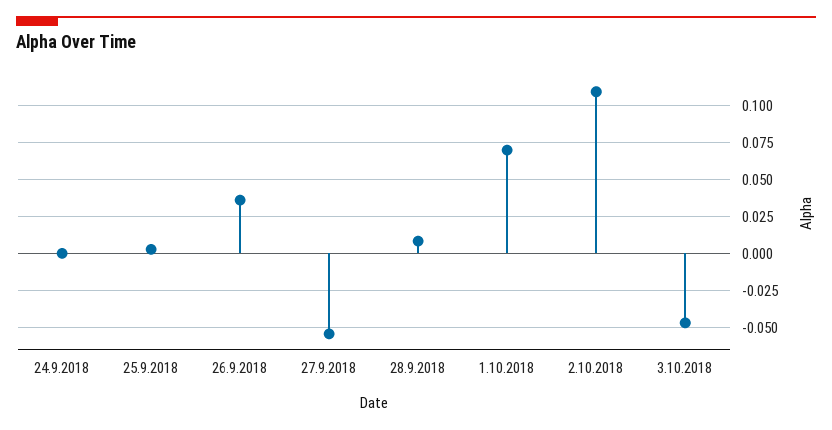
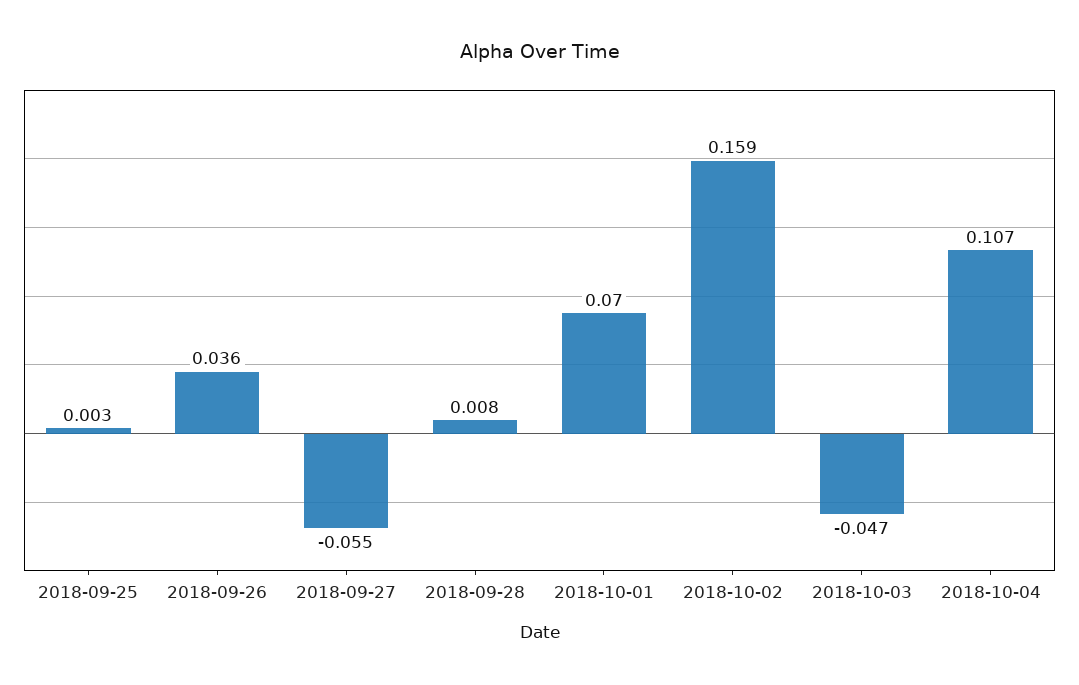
24.9.2018: 0 -> none
2.10.2018: 0.11 -> 0.159
2018-10-04: none -> 0.107

